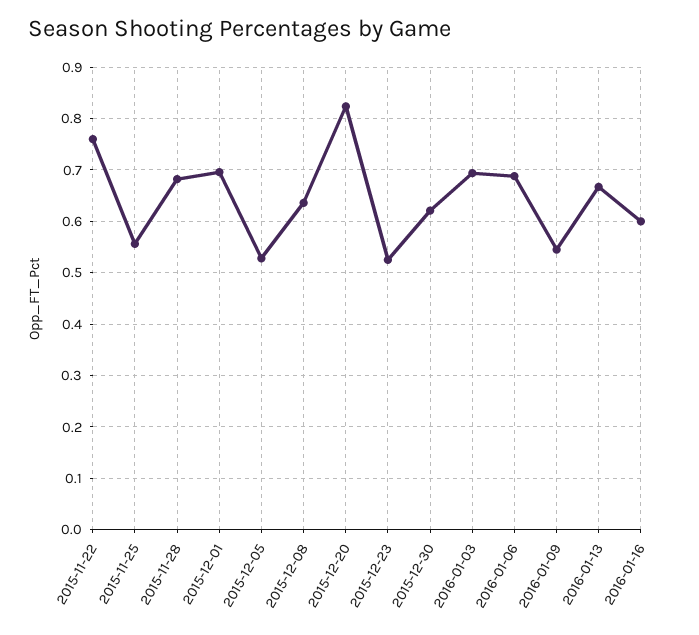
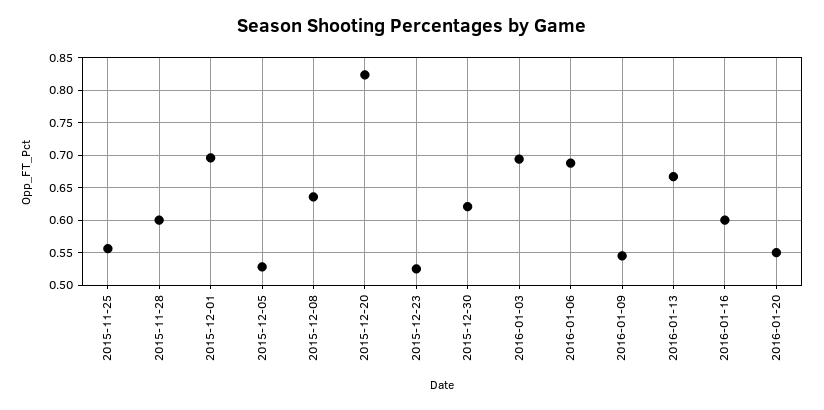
2015-11-22: 0.76 -> none
2015-11-28: 0.68 -> 0.6
2016-01-20: none -> 0.55

